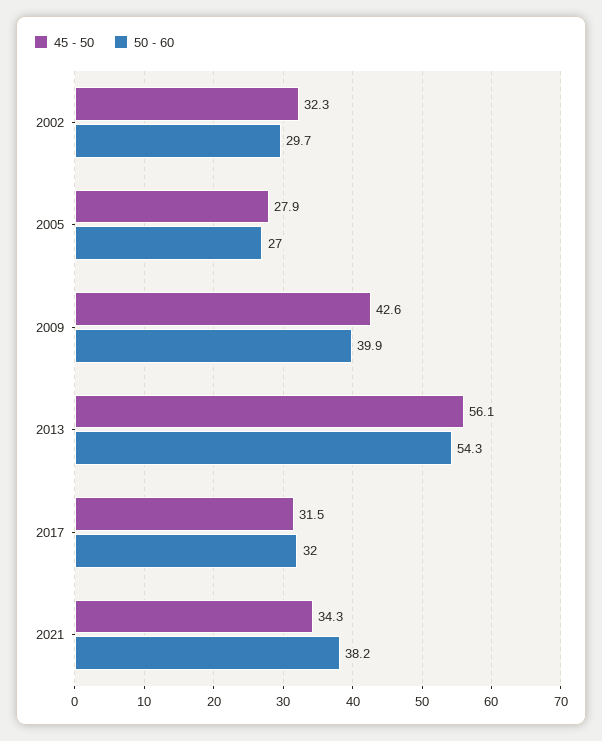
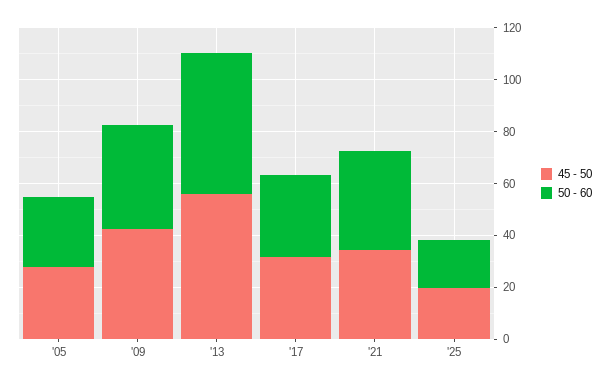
45 - 50, 2002: 32.3 -> none
50 - 60, 2002: 29.7 -> none
45 - 50, '25: none -> 20
50 - 60, '25: none -> 20

